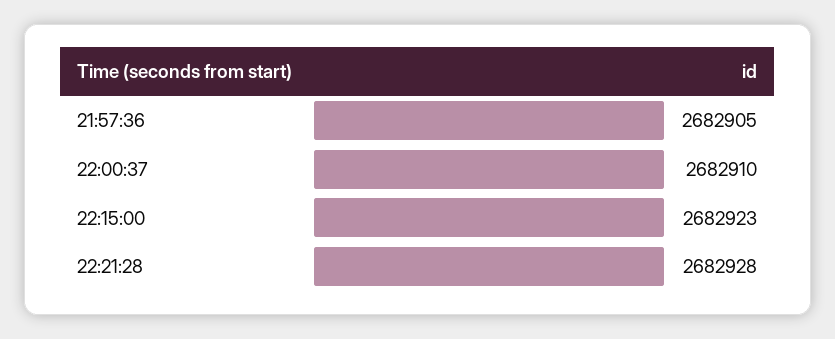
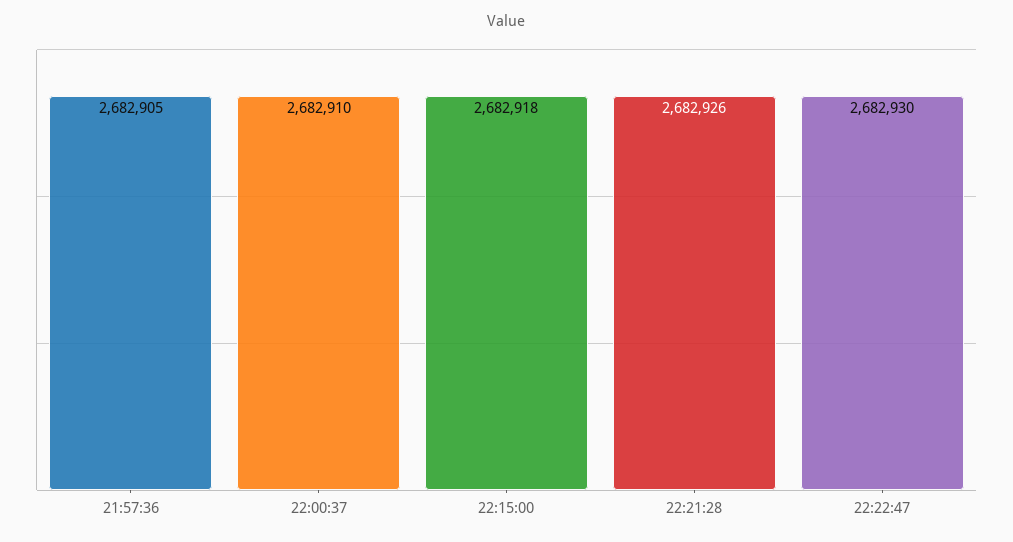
22:15:00: 2682923 -> 2682918
22:21:28: 2682928 -> 2682926
22:22:47: none -> 2682930

